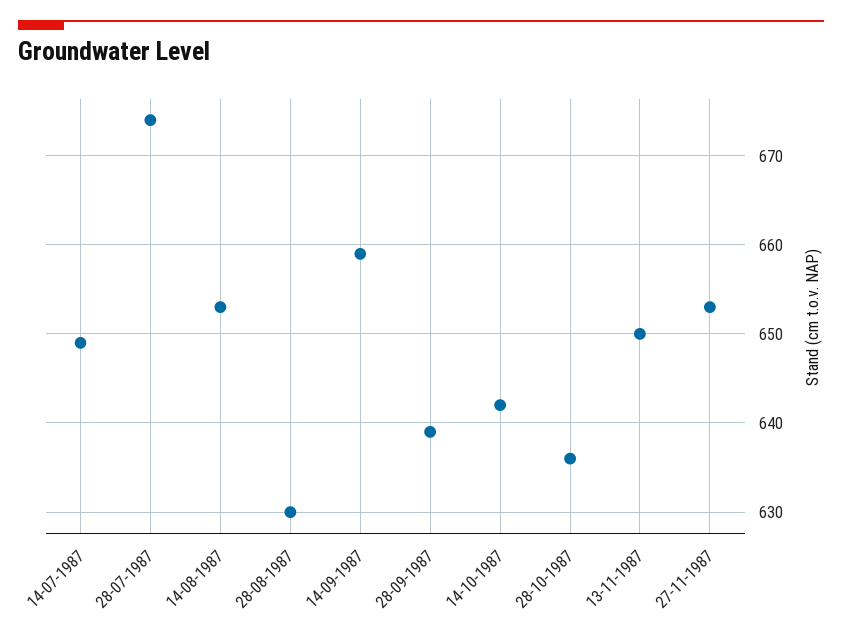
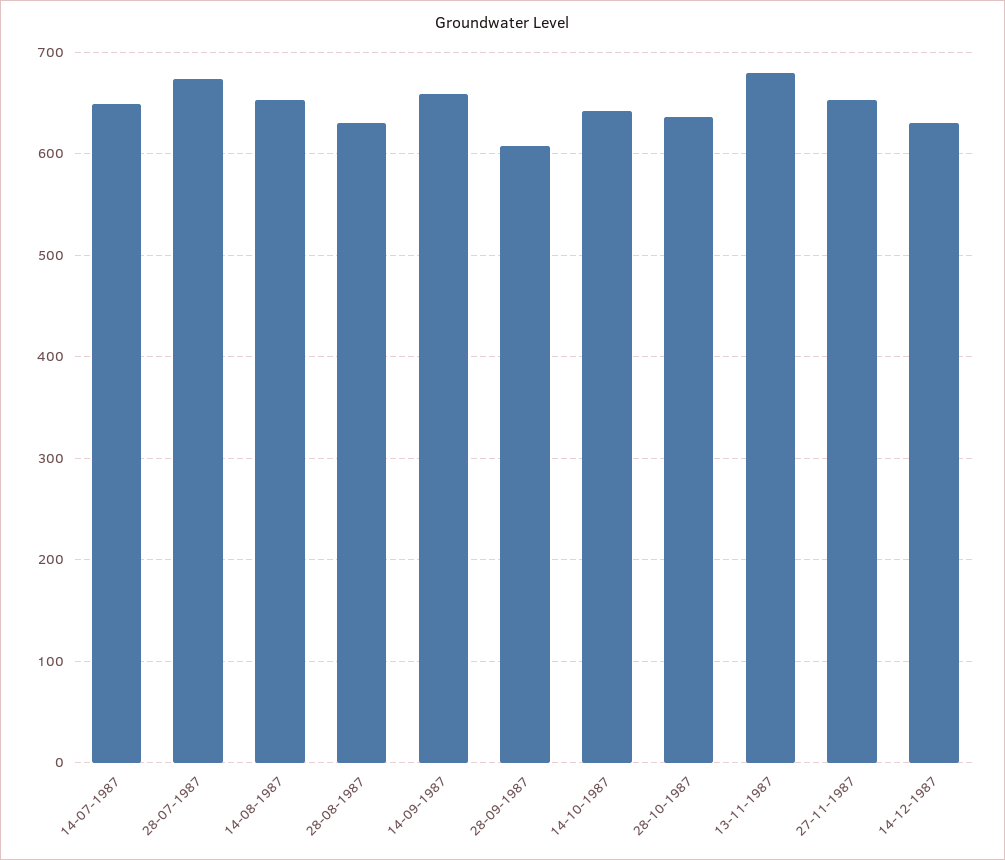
28-09-1987: 639 -> 610
13-11-1987: 650 -> 680
14-12-1987: none -> 630

